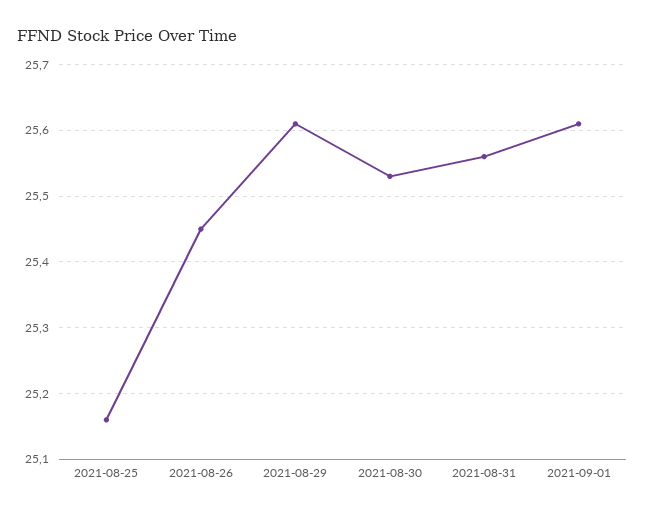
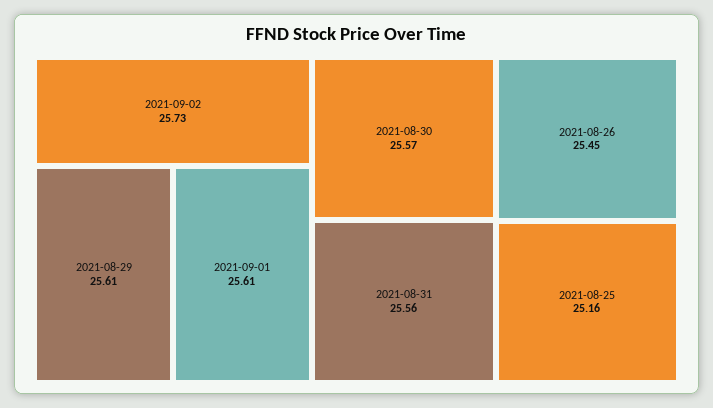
2021-08-30: 25.53 -> 25.57
2021-09-02: none -> 25.73

